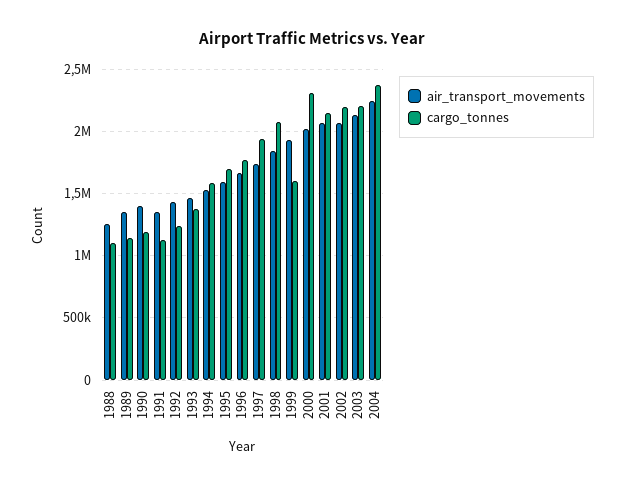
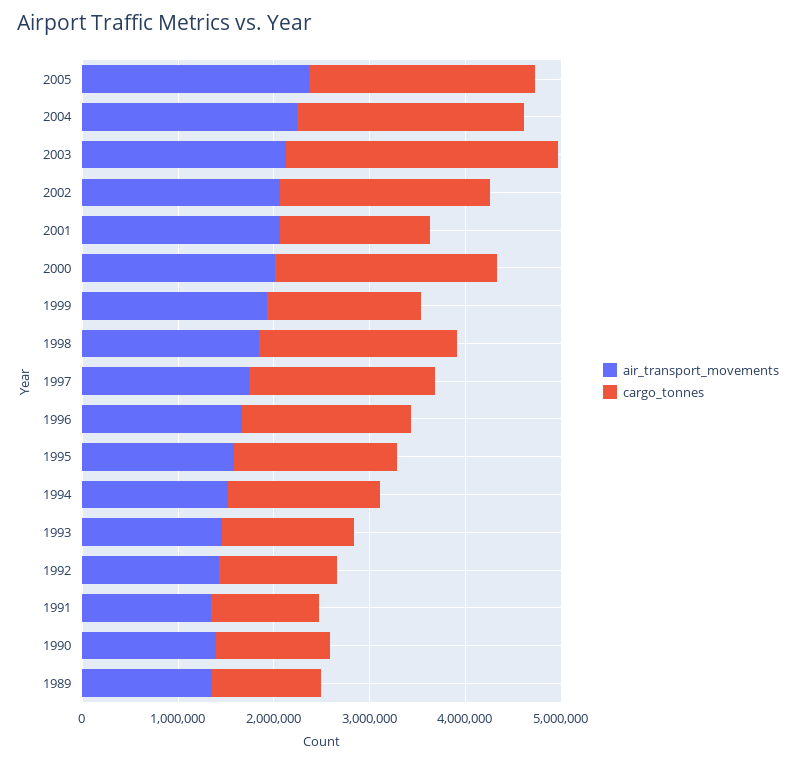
air_transport_movements, 1988: 1250000 -> none
cargo_tonnes, 1988: 1100000 -> none
cargo_tonnes, 2001: 2150000 -> 1600000
cargo_tonnes, 2003: 2200000 -> 2800000
air_transport_movements, 2005: none -> 2400000
cargo_tonnes, 2005: none -> 2400000

